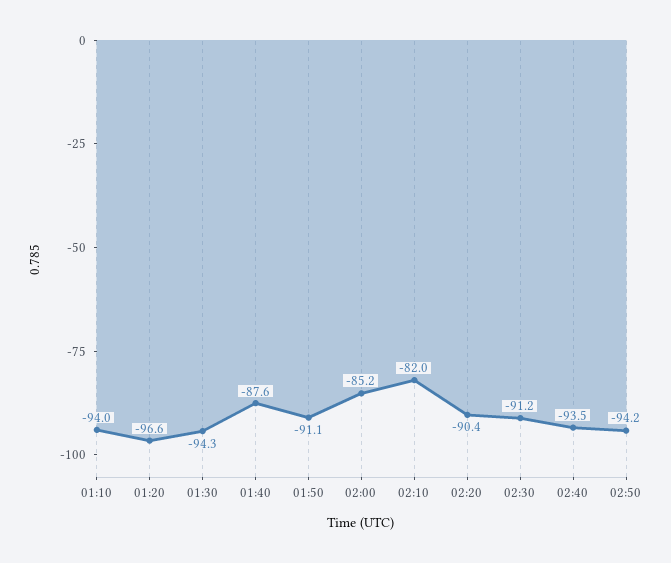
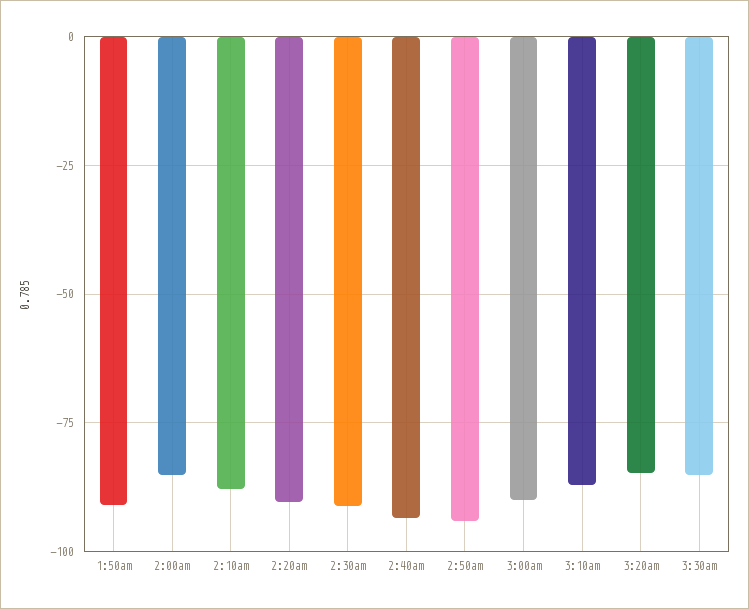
01:10: -94 -> none
01:20: -96.6 -> none
01:30: -94.3 -> none
01:40: -87.6 -> none
02:10: -82 -> -87.5
3:00am: none -> -90
3:10am: none -> -87.5
3:20am: none -> -85
3:30am: none -> -85

